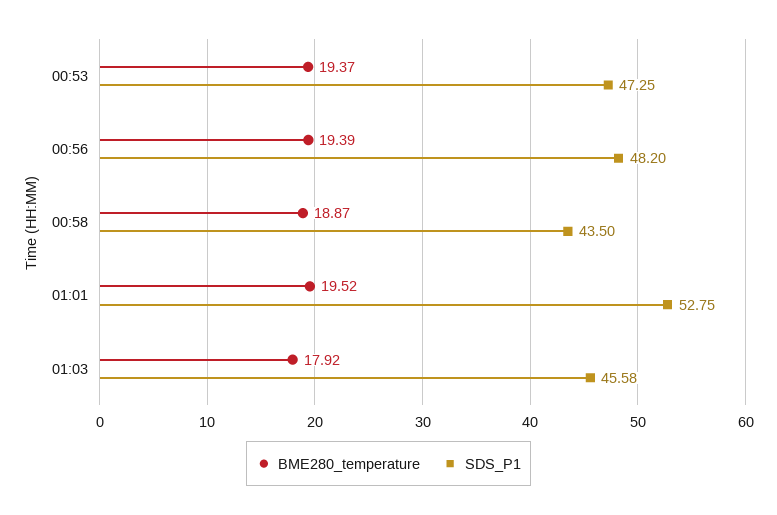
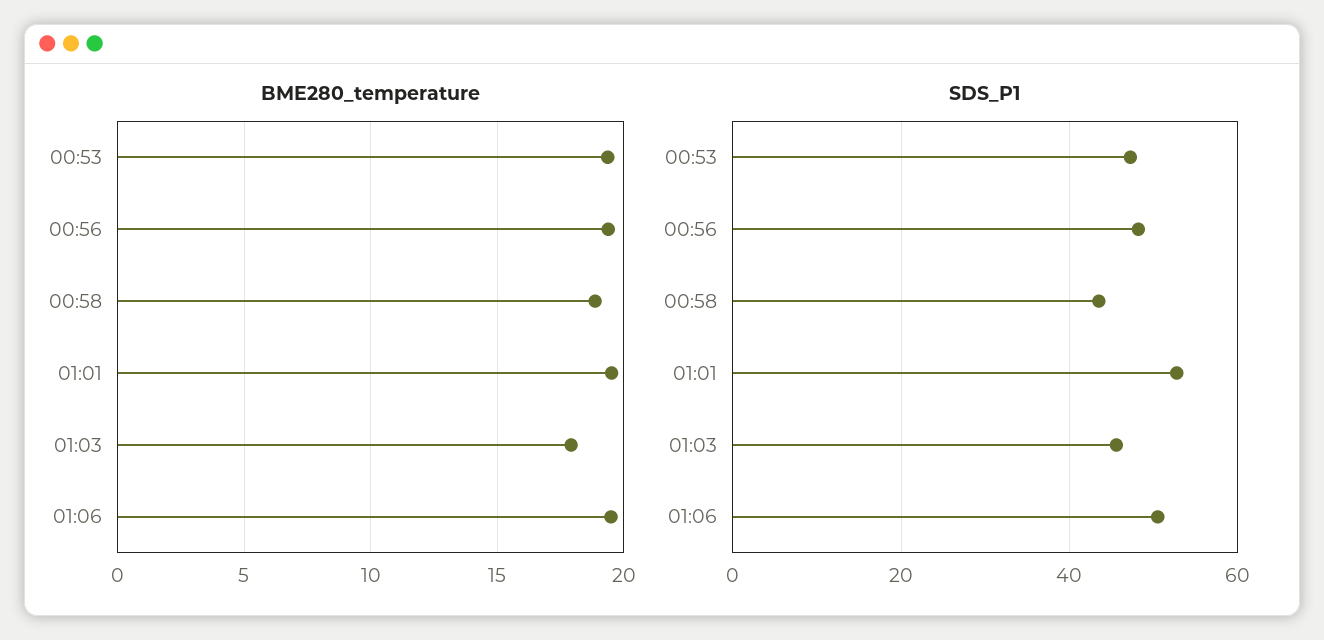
BME280_temperature, 01:06: none -> 19.5
SDS_P1, 01:06: none -> 50

